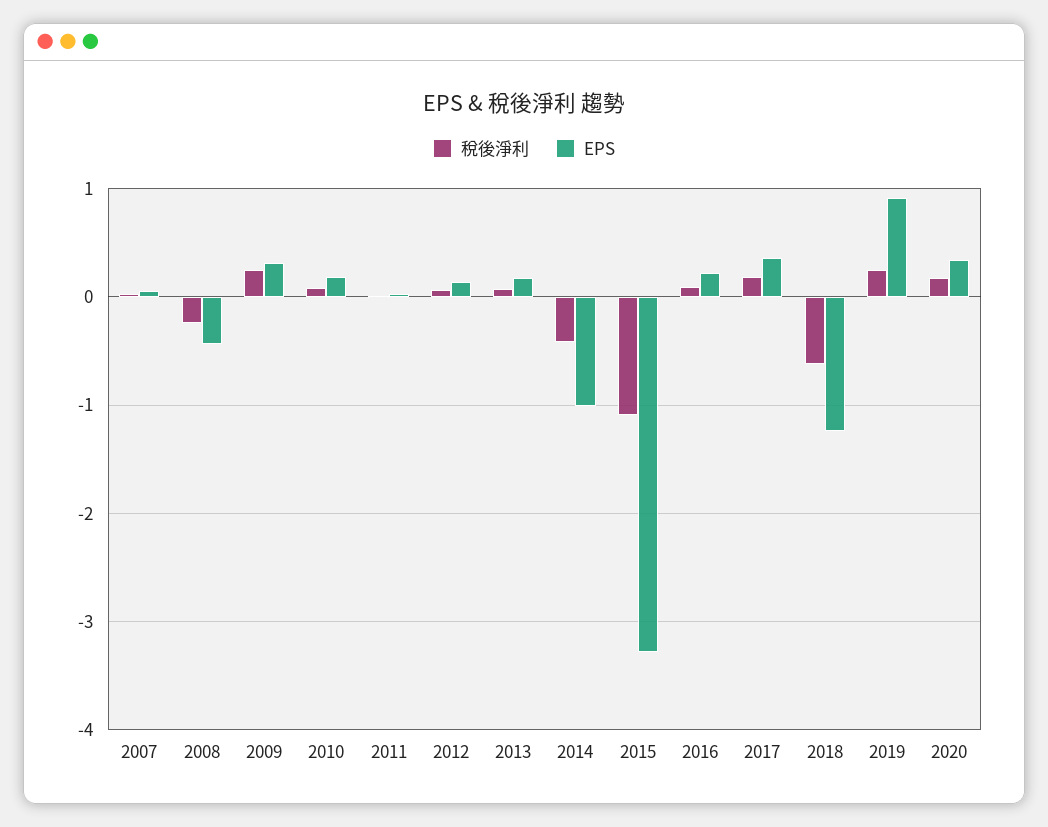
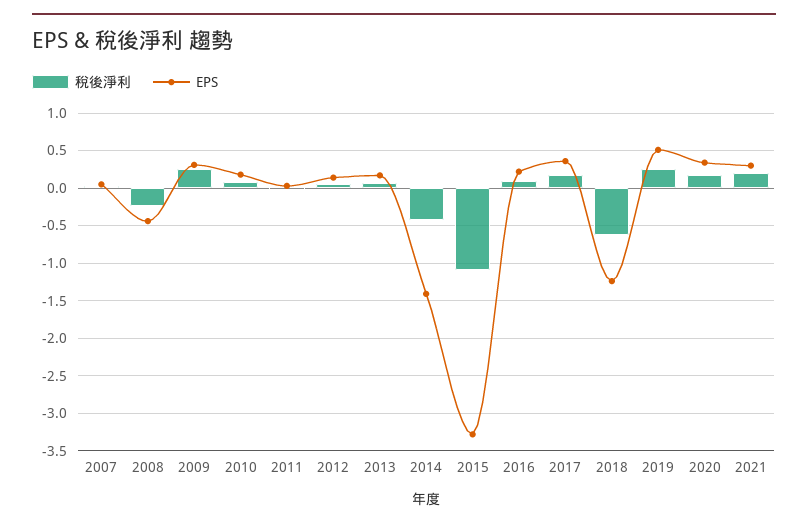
EPS, 2014: -1 -> -1.4
EPS, 2019: 0.9 -> 0.5
稅後淨利, 2021: none -> 0.2
EPS, 2021: none -> 0.3

